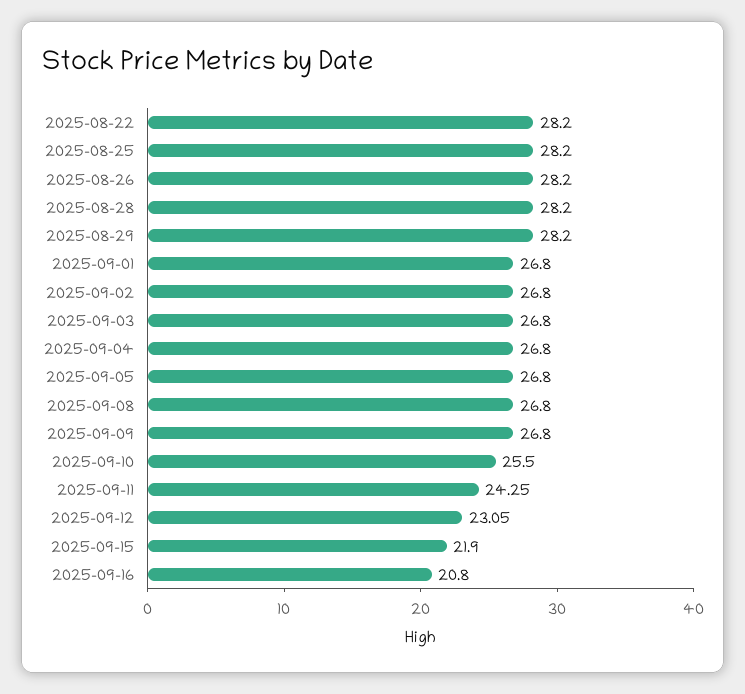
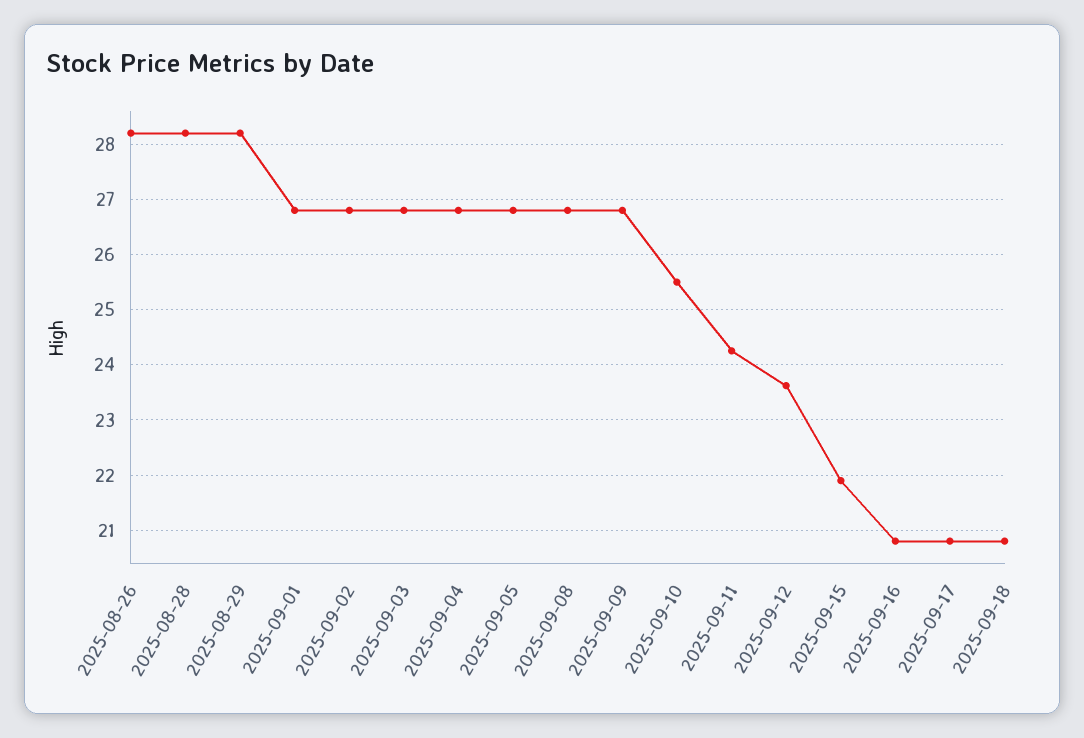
2025-08-22: 28.2 -> none
2025-08-25: 28.2 -> none
2025-09-12: 23.05 -> 23.6
2025-09-17: none -> 20.8
2025-09-18: none -> 20.8

